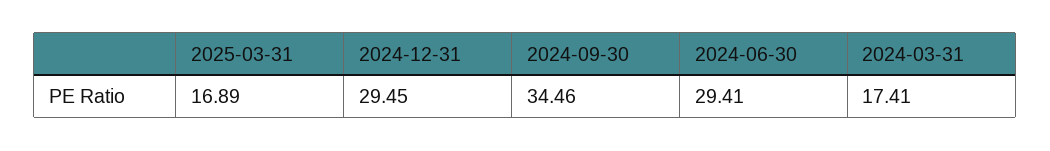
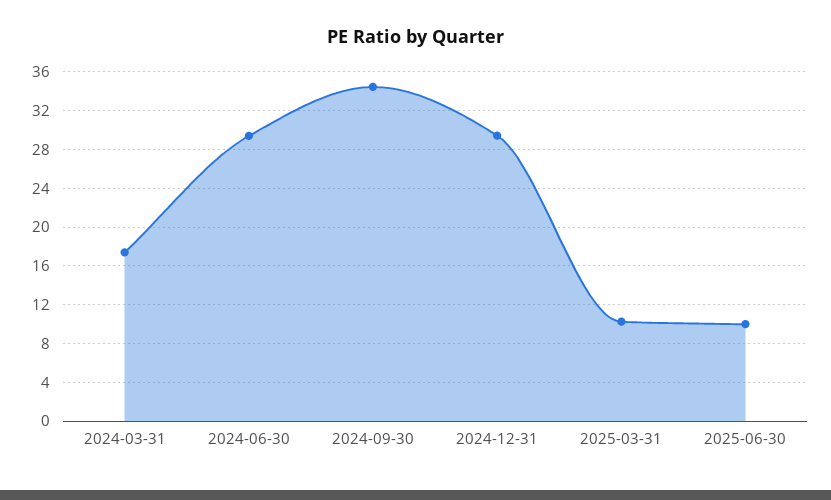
2025-03-31: 16.89 -> 10
2025-06-30: none -> 10

